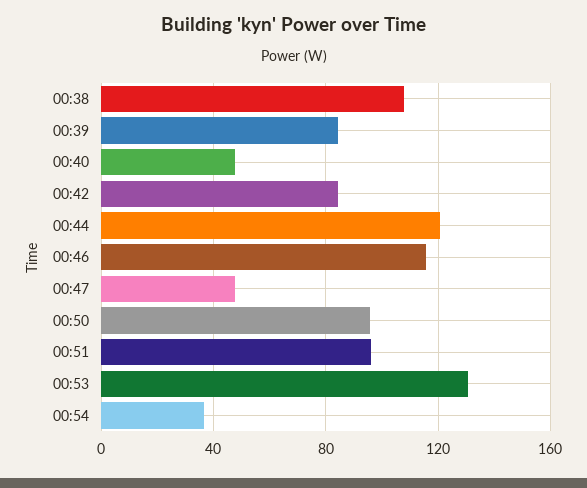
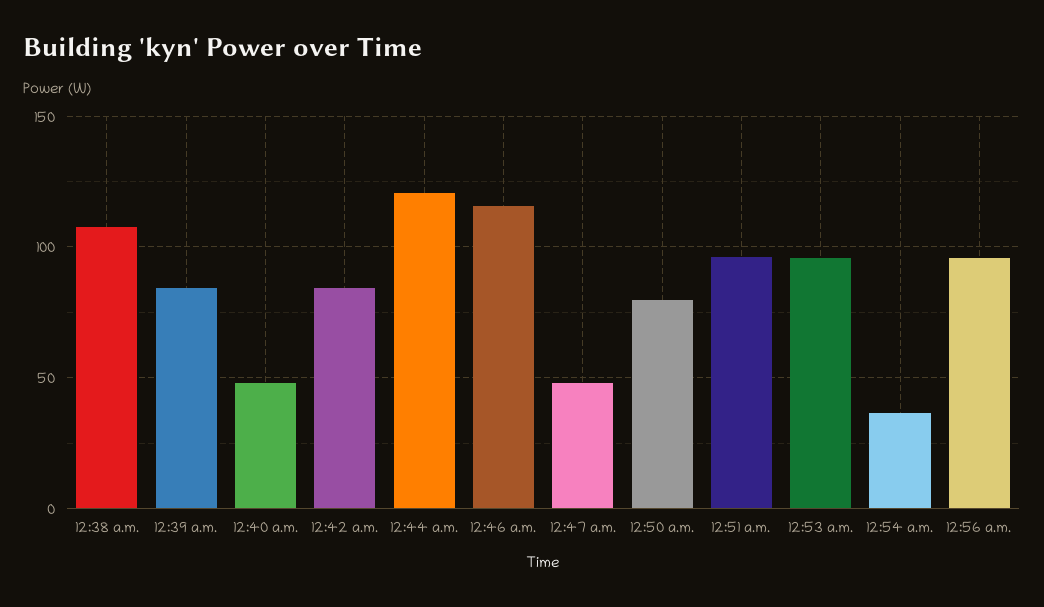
00:50: 95 -> 80
00:53: 130 -> 95
12:56 a.m.: none -> 95

